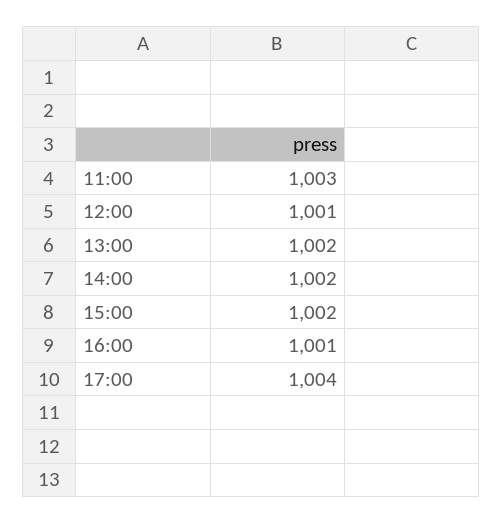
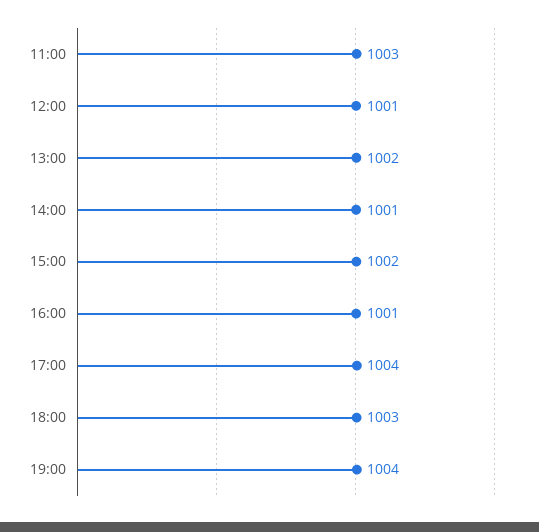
14:00: 1002 -> 1001
18:00: none -> 1003
19:00: none -> 1004

